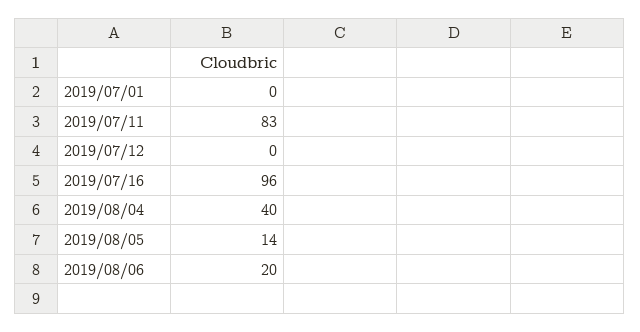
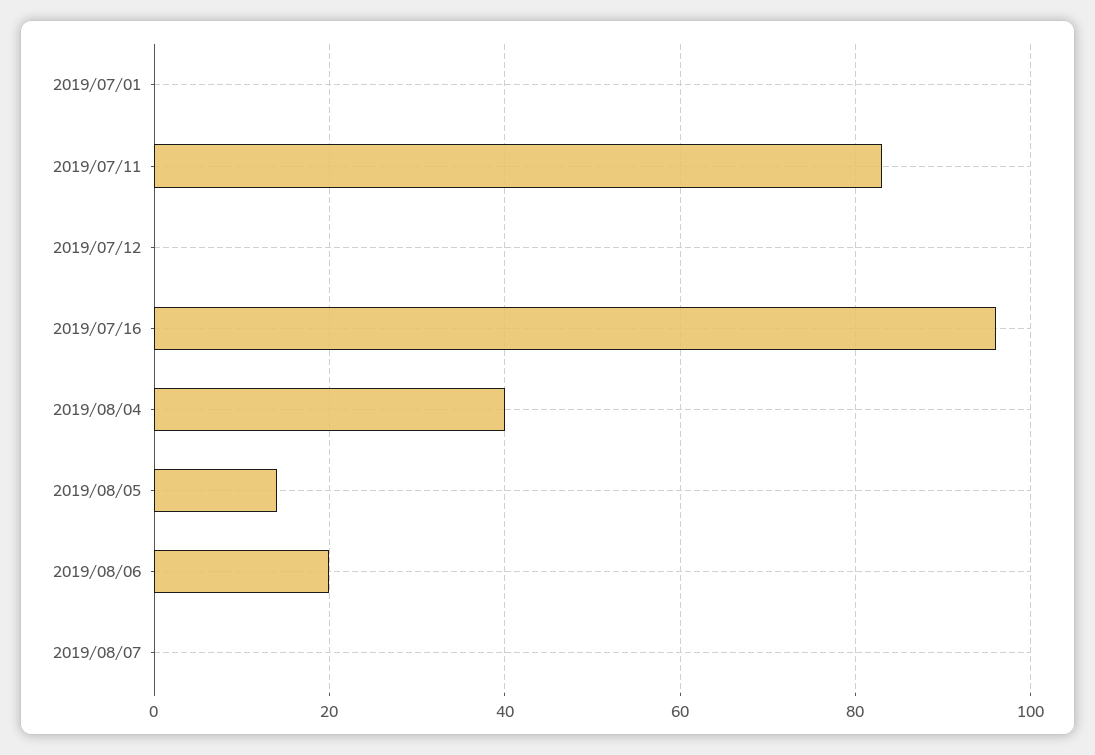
2019/08/07: none -> 0

